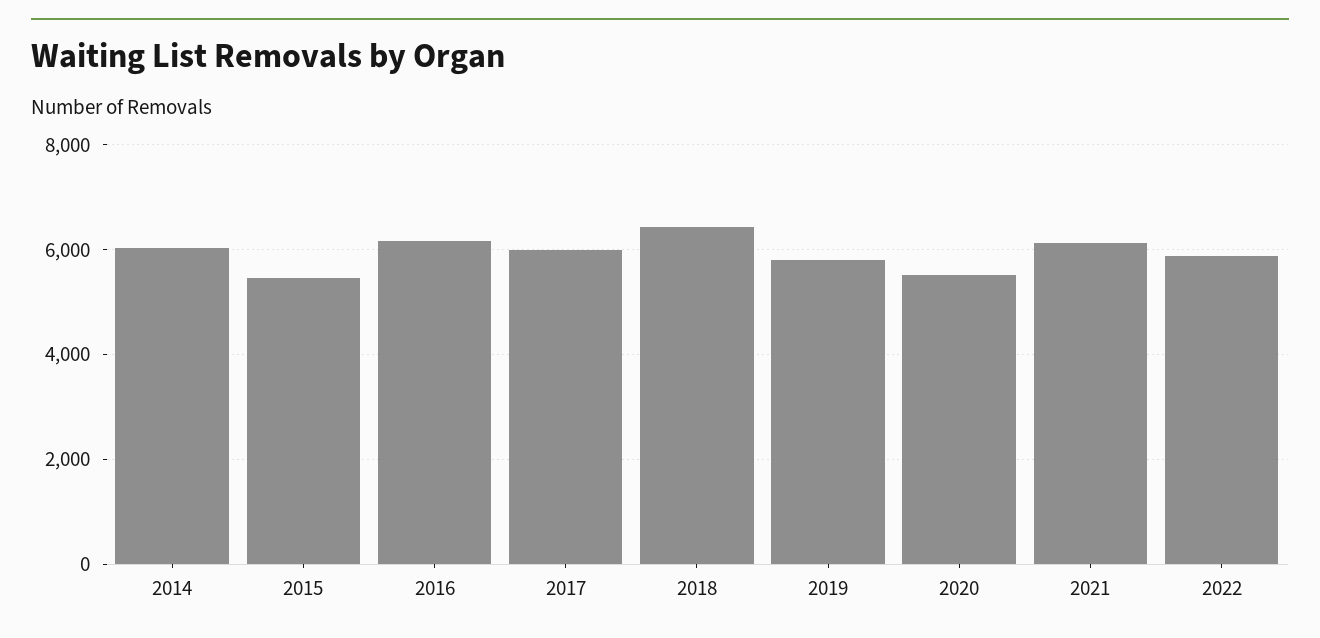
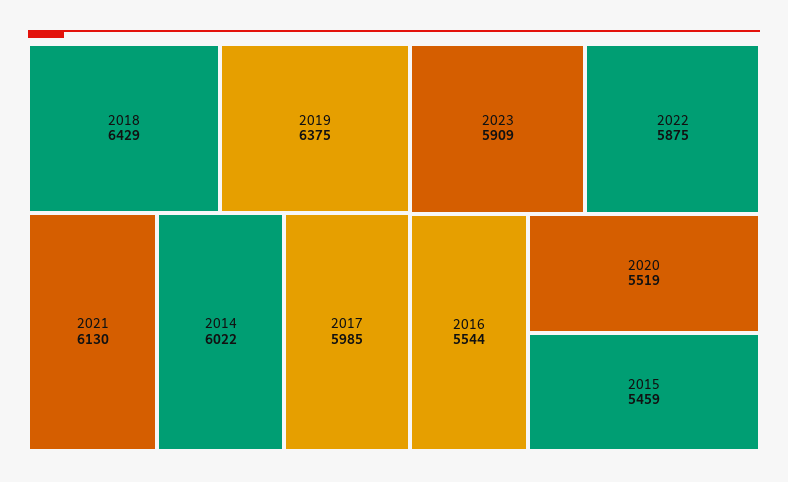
2016: 6200 -> 5544
2019: 5800 -> 6375
2023: none -> 5909

